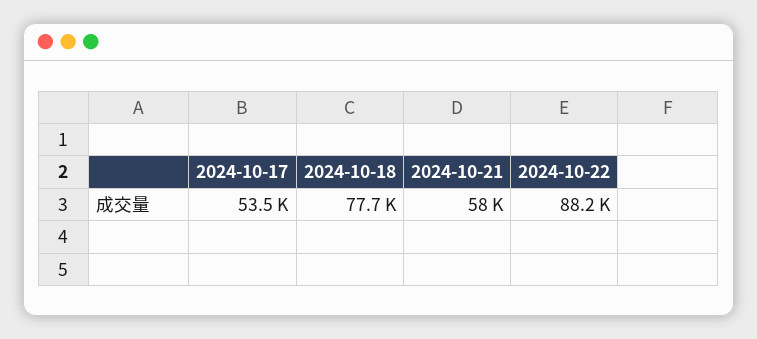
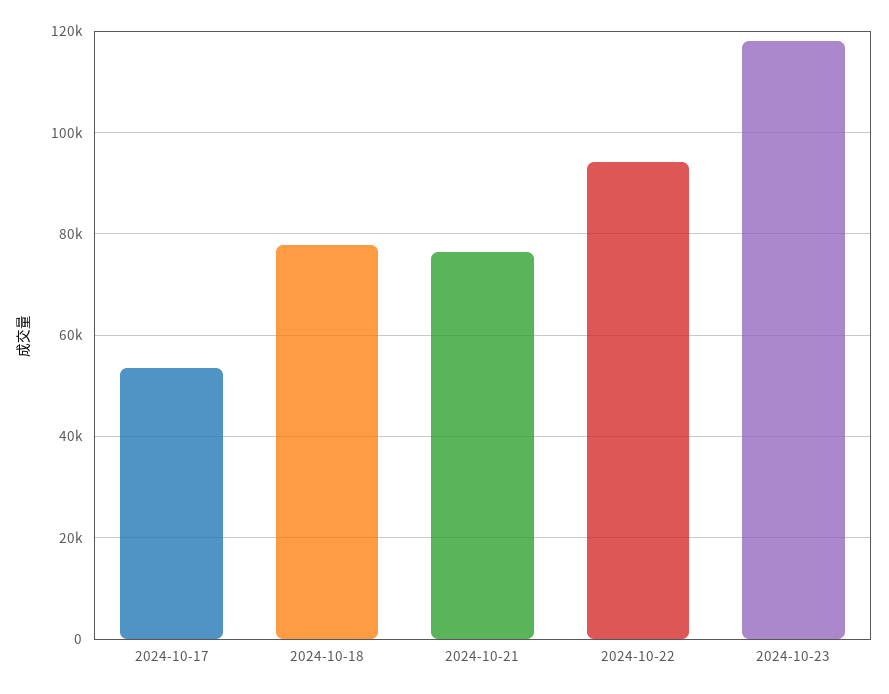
2024-10-21: 58000 -> 76000
2024-10-22: 88200 -> 94000
2024-10-23: none -> 118000

